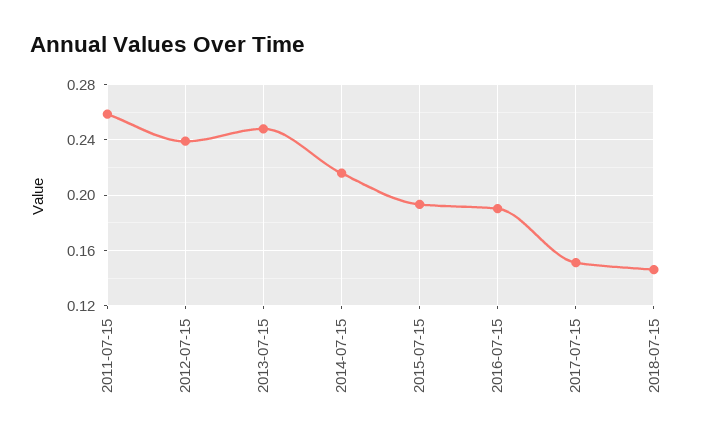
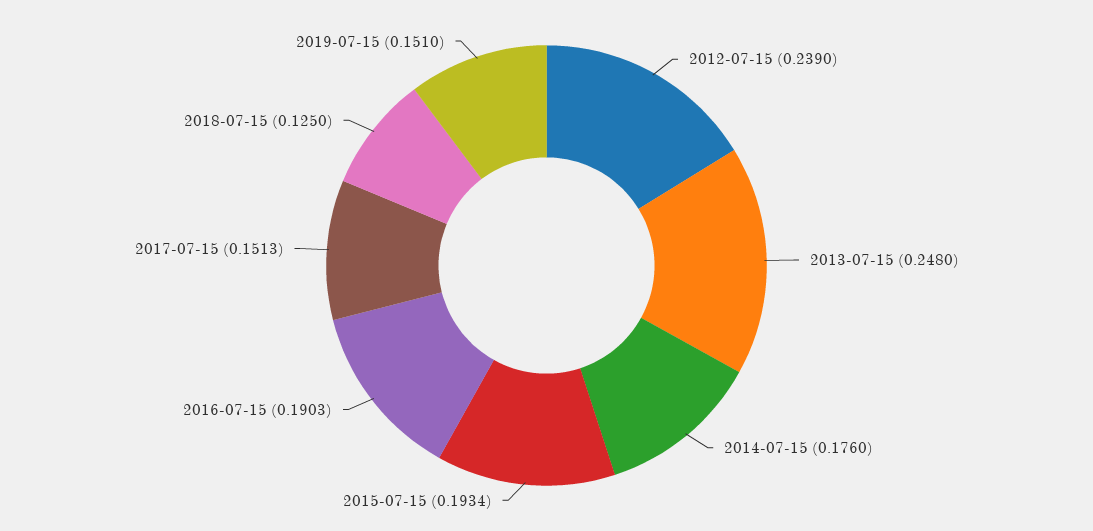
2011-07-15: 0.26 -> none
2014-07-15: 0.215 -> 0.176
2018-07-15: 0.145 -> 0.125
2019-07-15: none -> 0.151

